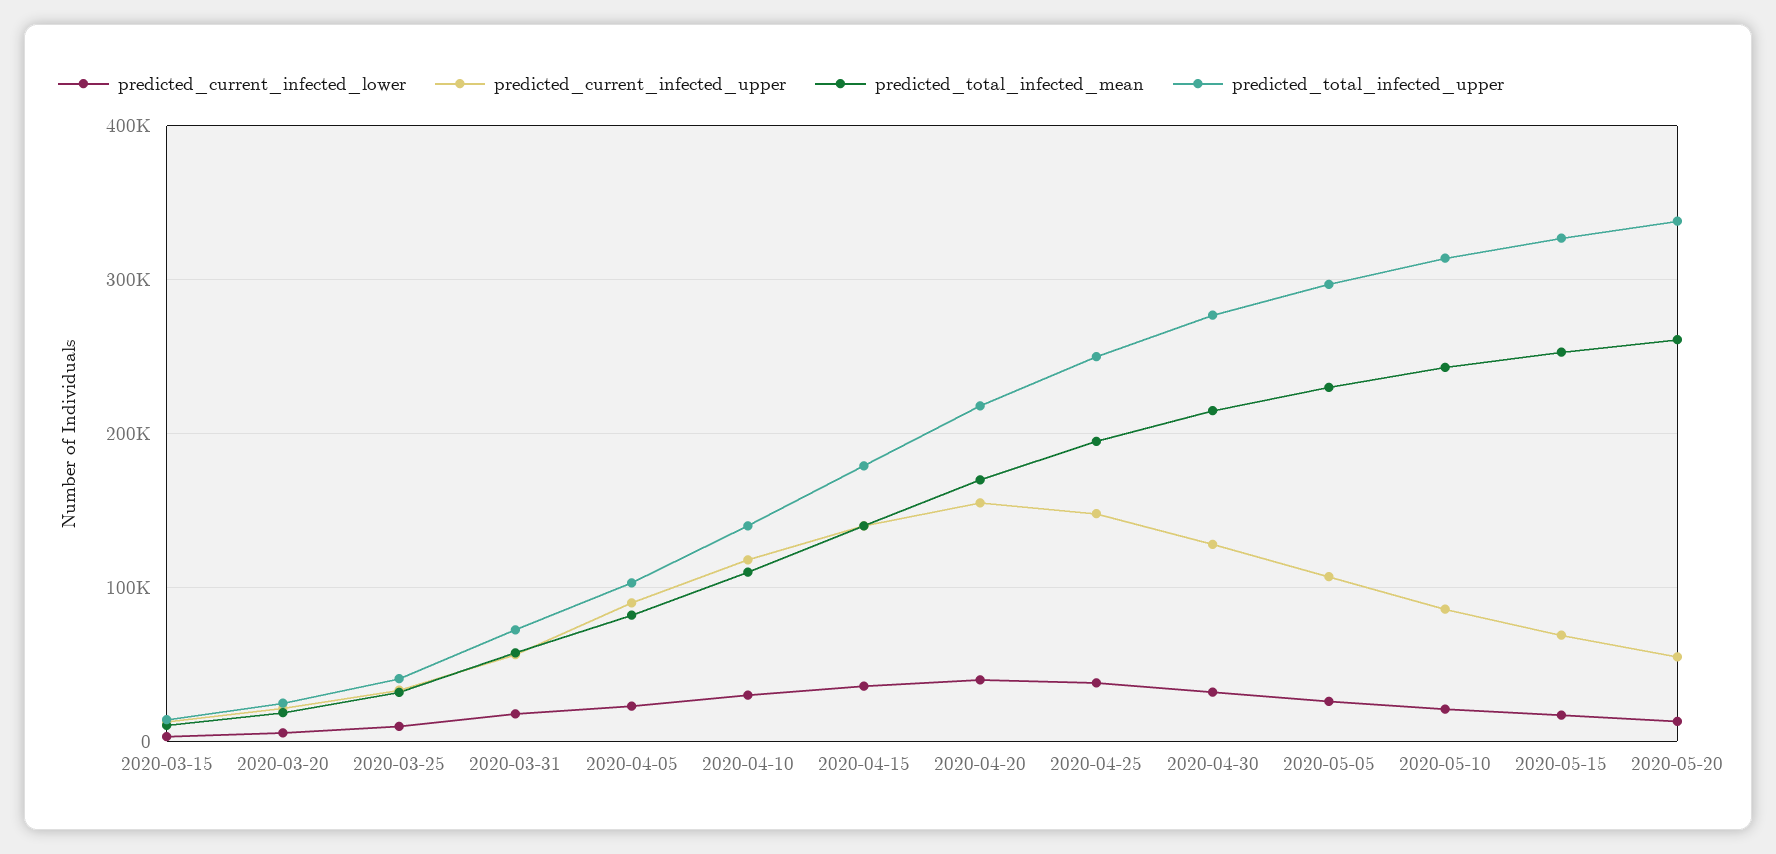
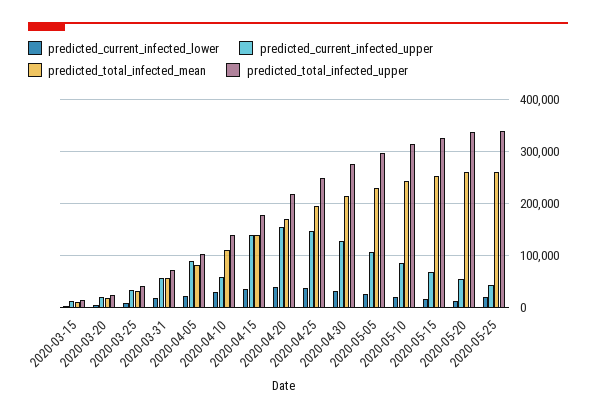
predicted_current_infected_upper, 2020-04-10: 120000 -> 60000
predicted_current_infected_lower, 2020-05-25: none -> 20000
predicted_current_infected_upper, 2020-05-25: none -> 40000
predicted_total_infected_mean, 2020-05-25: none -> 260000
predicted_total_infected_upper, 2020-05-25: none -> 340000

